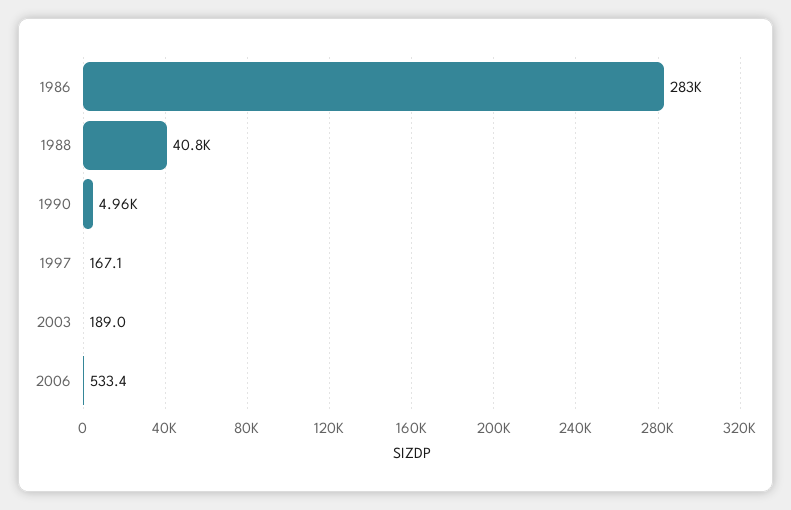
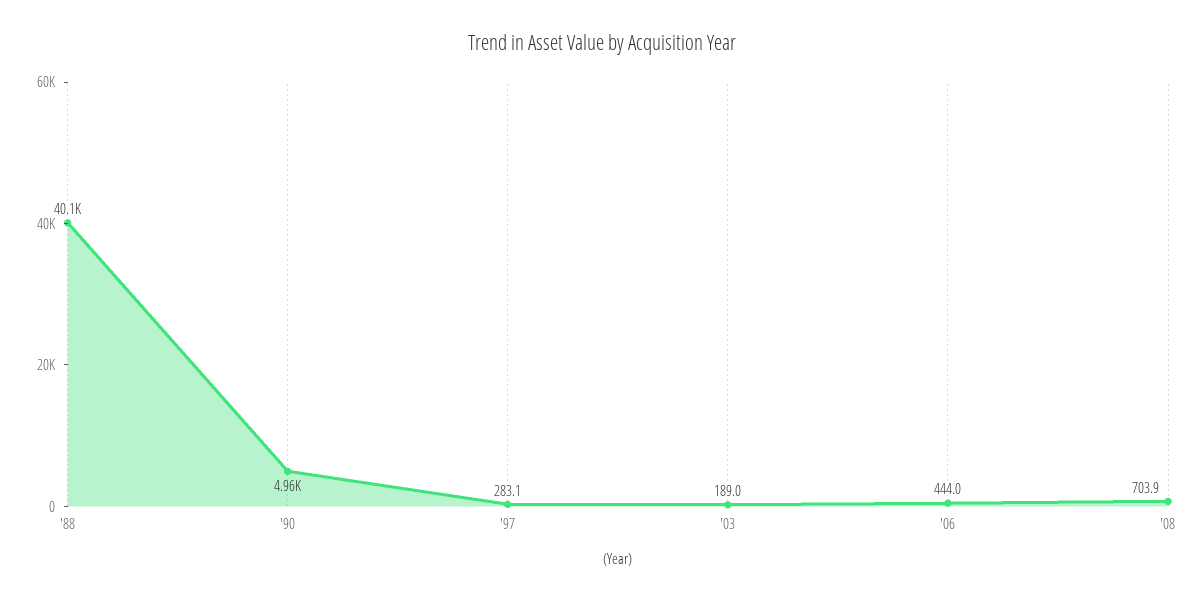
1986: 283000 -> none
1988: 40800 -> 40100
1997: 167.1 -> 283.1
2006: 533.4 -> 444
'08: none -> 703.9

